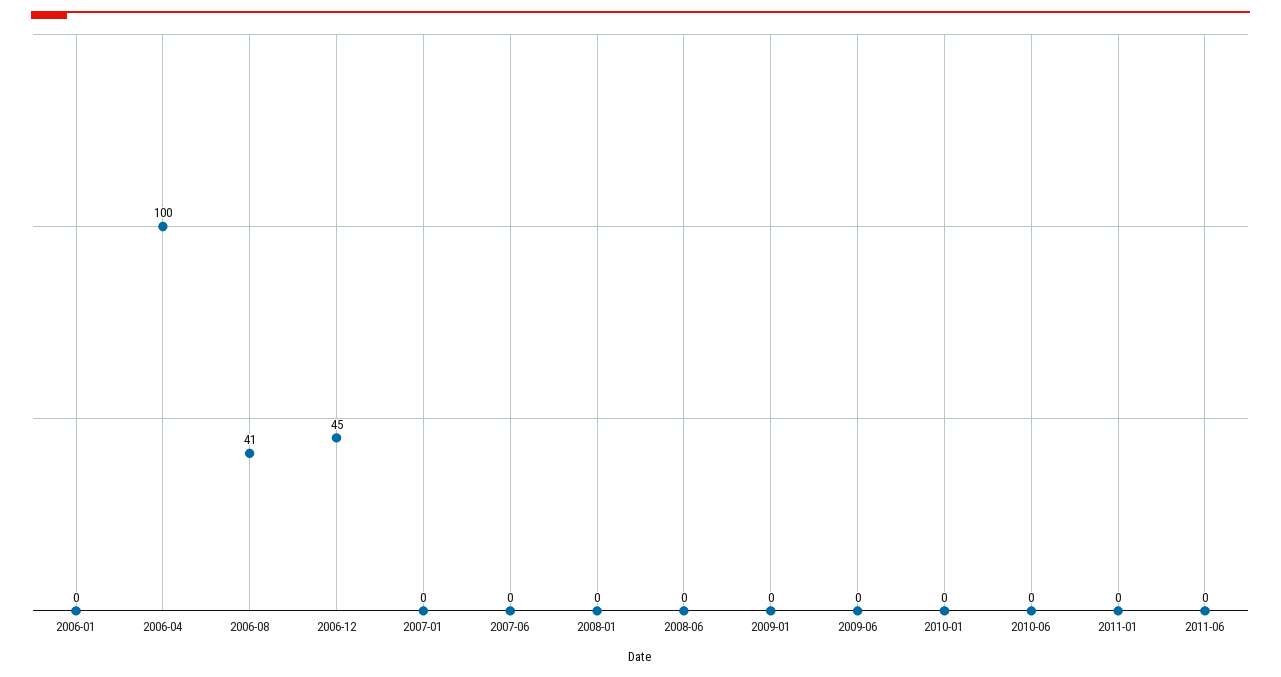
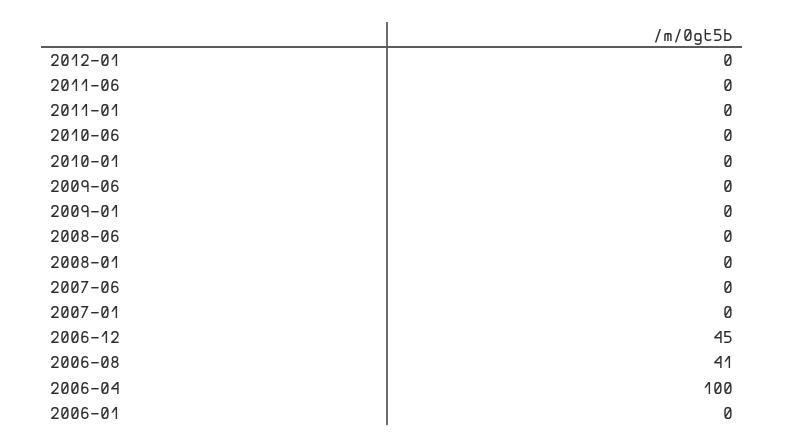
2012-01: none -> 0

